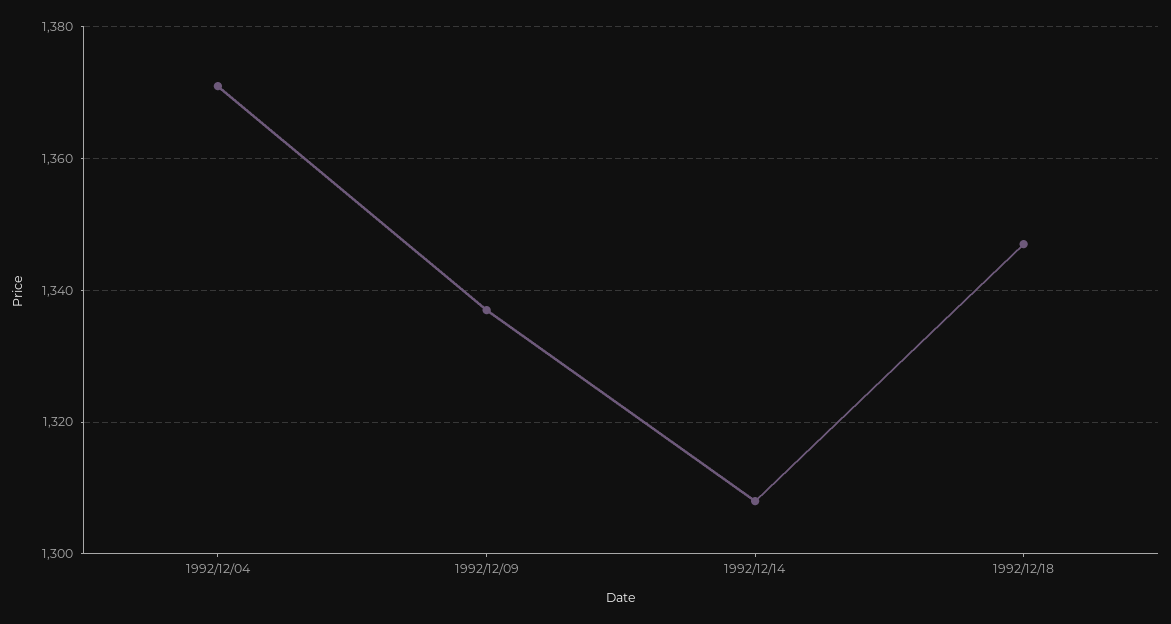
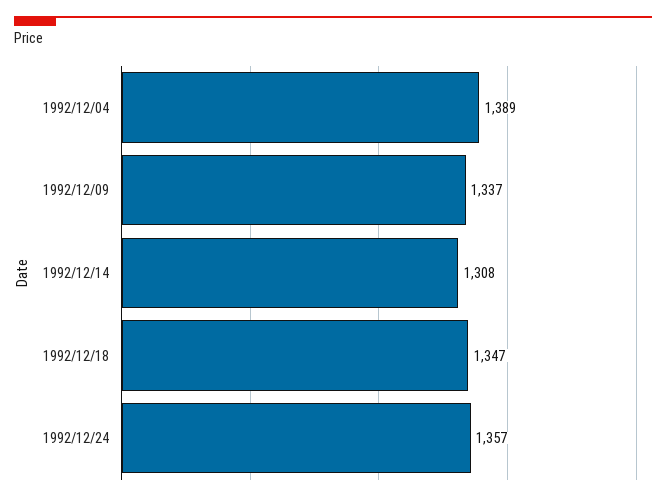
1992/12/04: 1370 -> 1389
1992/12/24: none -> 1357

